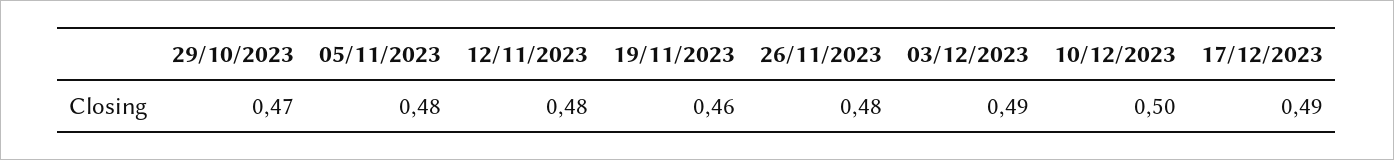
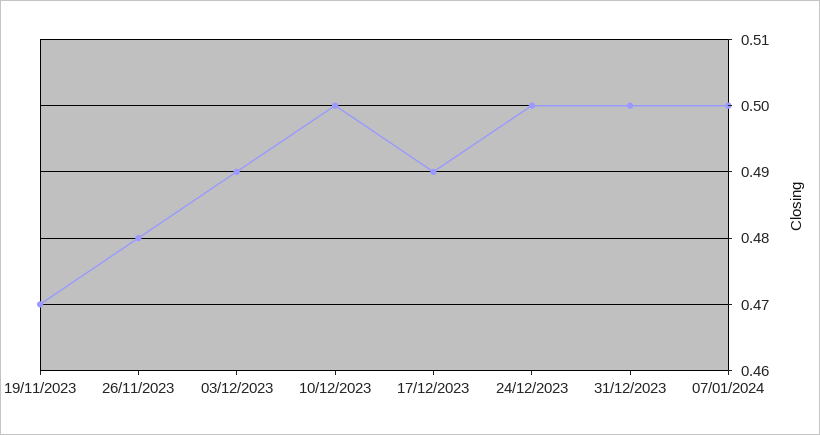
29/10/2023: 0.47 -> none
05/11/2023: 0.48 -> none
12/11/2023: 0.48 -> none
19/11/2023: 0.46 -> 0.47
24/12/2023: none -> 0.5
31/12/2023: none -> 0.5
07/01/2024: none -> 0.5

